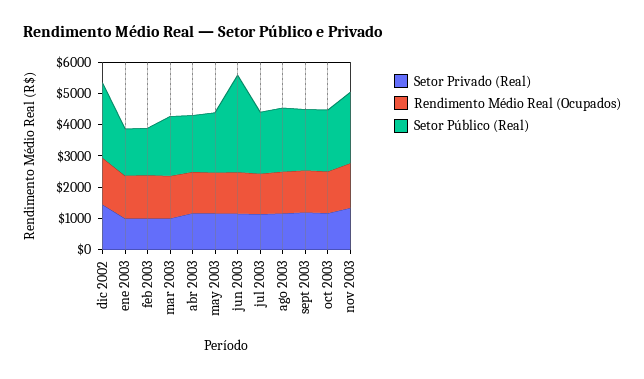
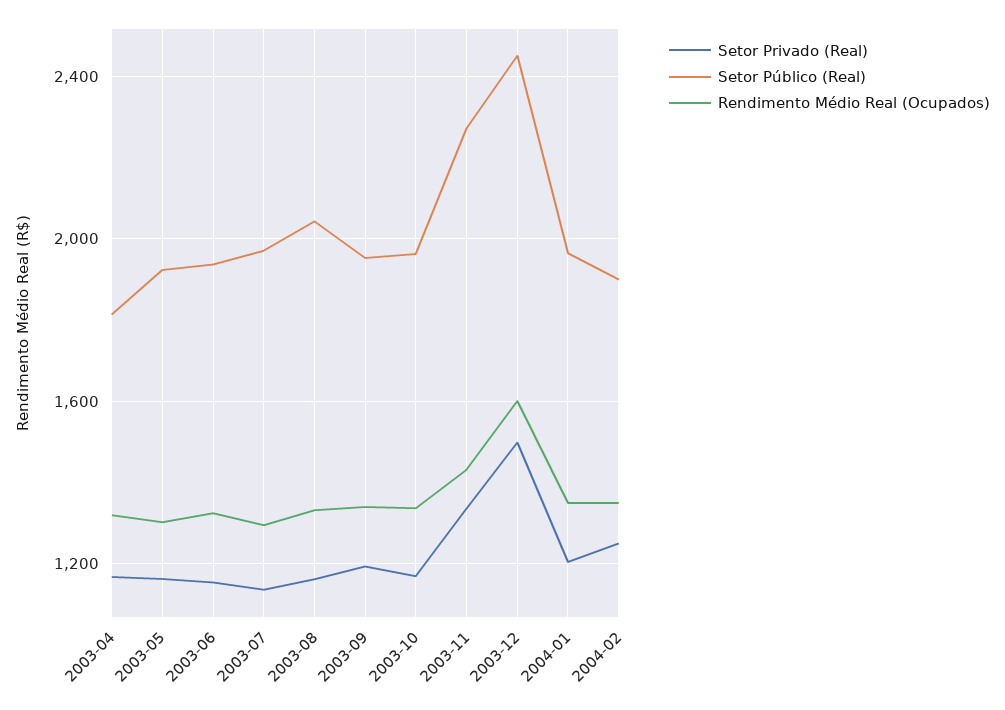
Setor Privado (Real), dic 2002: 1500 -> none
Rendimento Médio Real (Ocupados), dic 2002: 1500 -> none
Setor Público (Real), dic 2002: 2500 -> none
Setor Privado (Real), ene 2003: 1000 -> none
Rendimento Médio Real (Ocupados), ene 2003: 1500 -> none
Setor Público (Real), ene 2003: 1500 -> none
Setor Privado (Real), feb 2003: 1000 -> none
Rendimento Médio Real (Ocupados), feb 2003: 1500 -> none
Setor Público (Real), feb 2003: 1500 -> none
Setor Privado (Real), mar 2003: 1000 -> none
Rendimento Médio Real (Ocupados), mar 2003: 1500 -> none
Setor Público (Real), mar 2003: 2000 -> none
Setor Público (Real), jun 2003: 3000 -> 1950
Setor Privado (Real), 2003-12: none -> 1500
Setor Público (Real), 2003-12: none -> 2450
Rendimento Médio Real (Ocupados), 2003-12: none -> 1600
Setor Privado (Real), 2004-01: none -> 1200
Setor Público (Real), 2004-01: none -> 1950
Rendimento Médio Real (Ocupados), 2004-01: none -> 1350
Setor Privado (Real), 2004-02: none -> 1250
Setor Público (Real), 2004-02: none -> 1900
Rendimento Médio Real (Ocupados), 2004-02: none -> 1350

